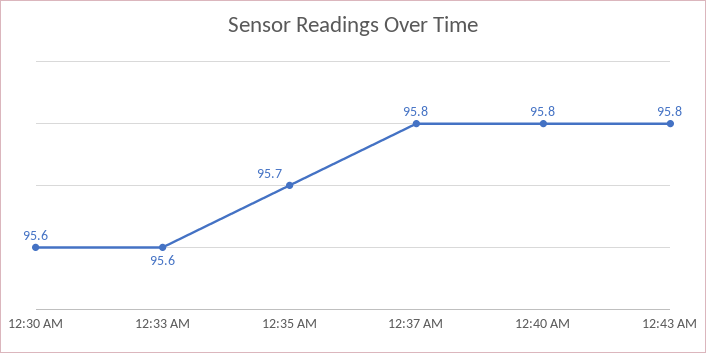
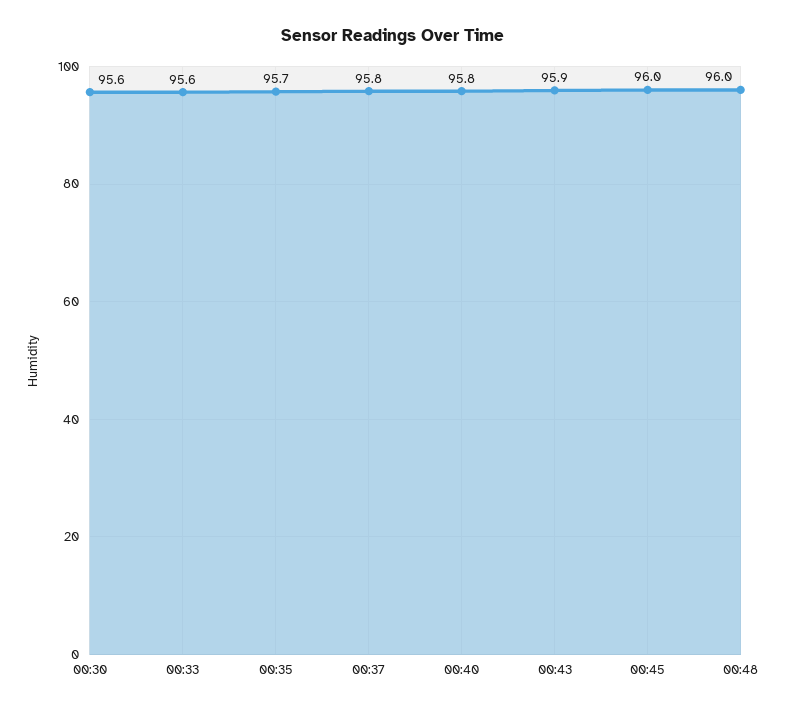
12:43 AM: 95.8 -> 95.9
00:45: none -> 96
00:48: none -> 96

